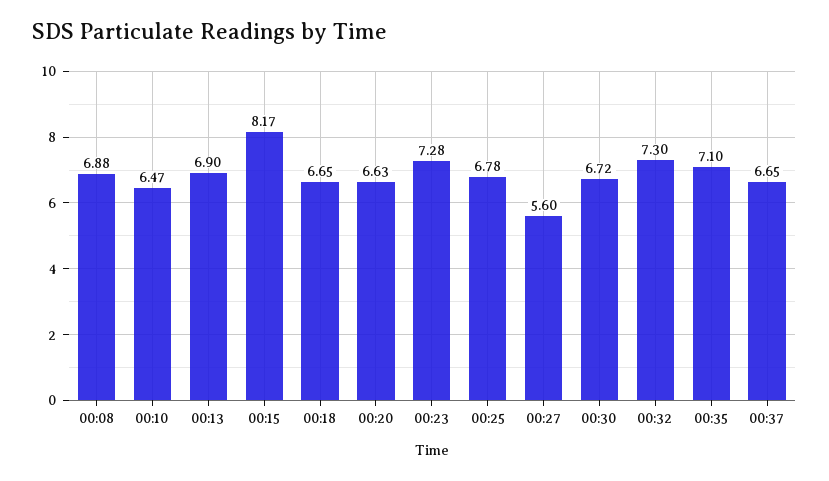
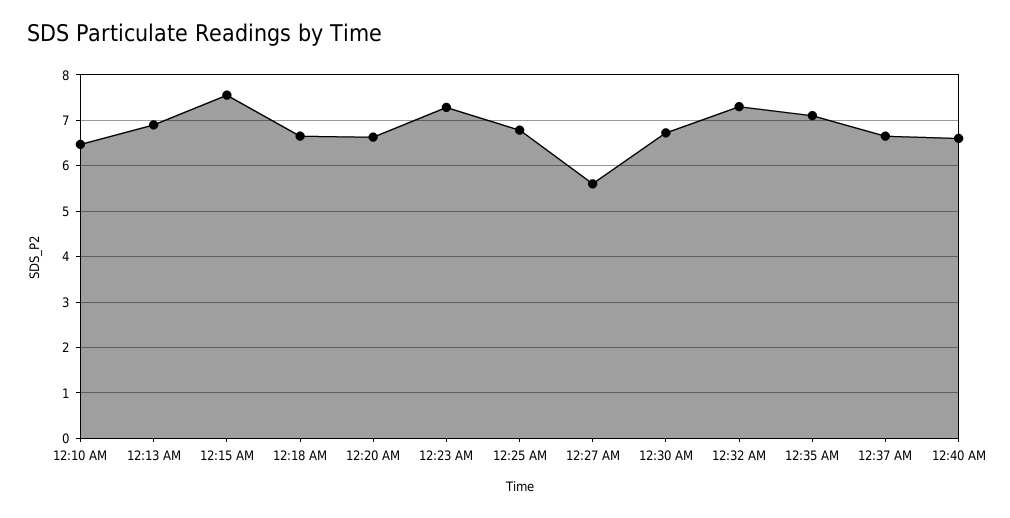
00:08: 6.88 -> none
00:15: 8.17 -> 7.6
12:40 AM: none -> 6.6

